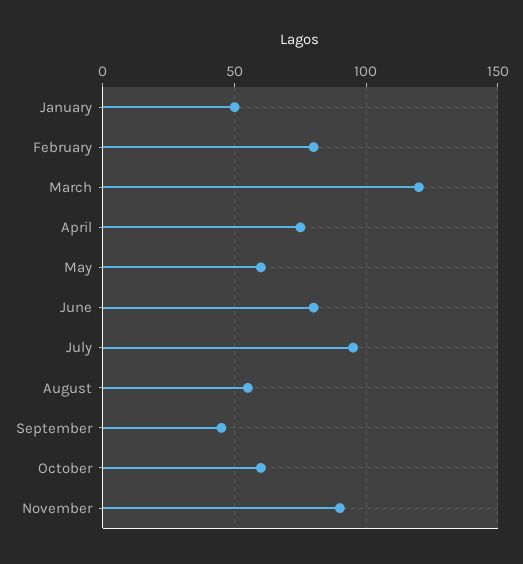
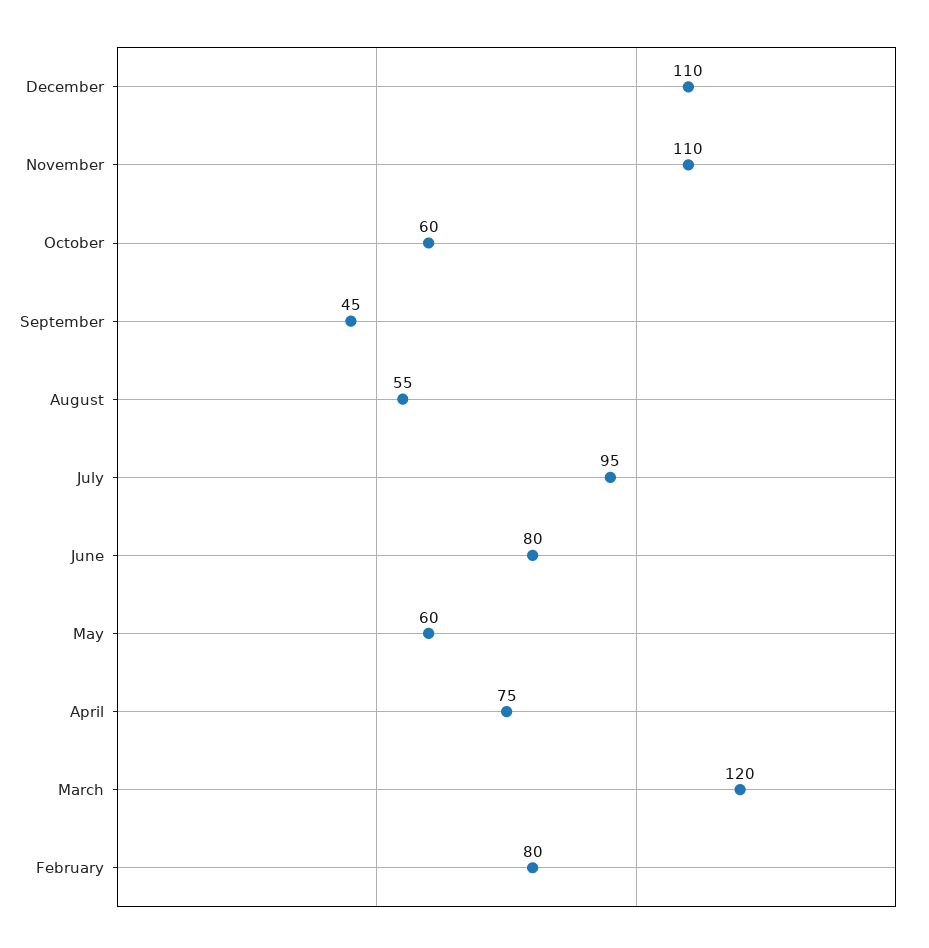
January: 50 -> none
November: 90 -> 110
December: none -> 110

